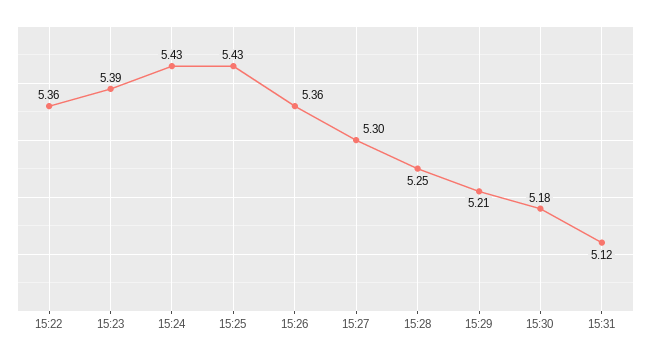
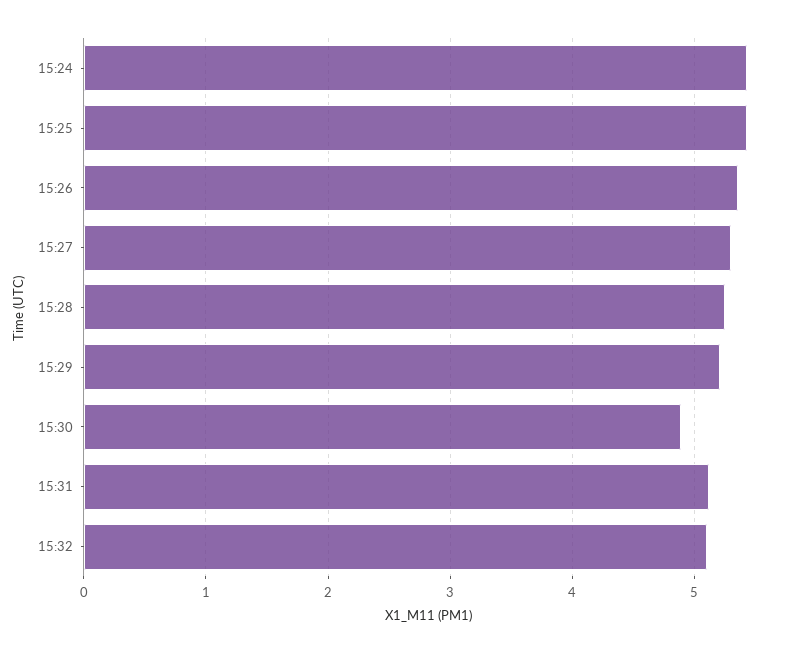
15:22: 5.36 -> none
15:23: 5.39 -> none
15:30: 5.18 -> 4.9
15:32: none -> 5.1

